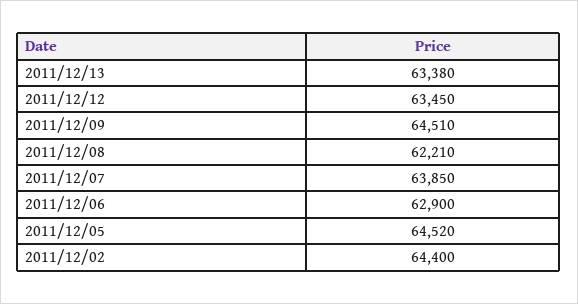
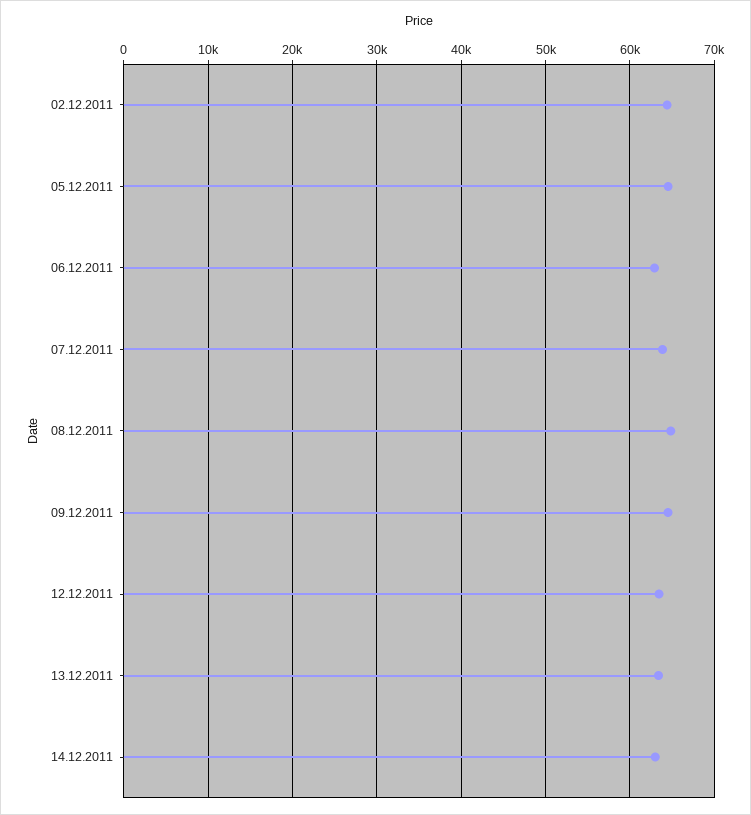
2011/12/08: 62210 -> 65000
14.12.2011: none -> 63000

